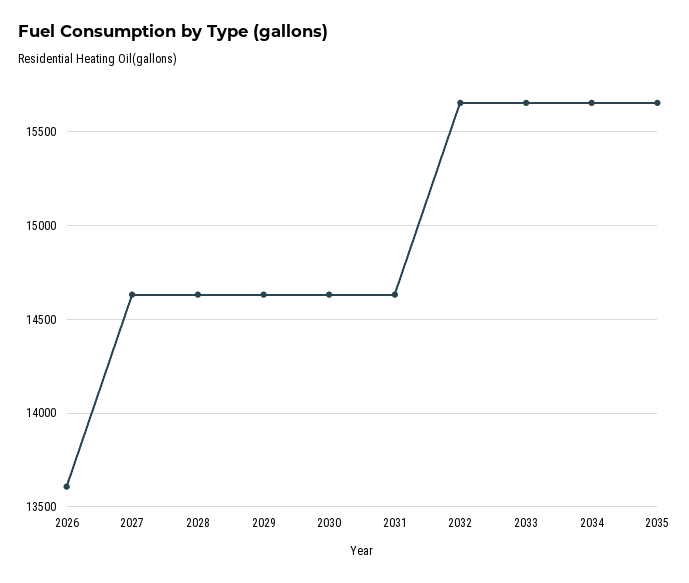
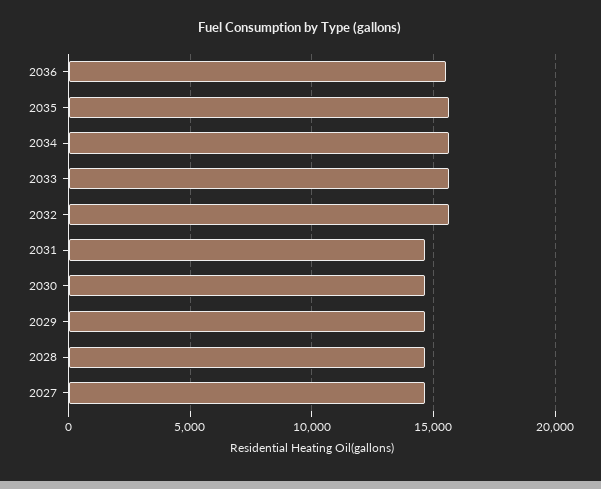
2026: 13600 -> none
2036: none -> 15500

